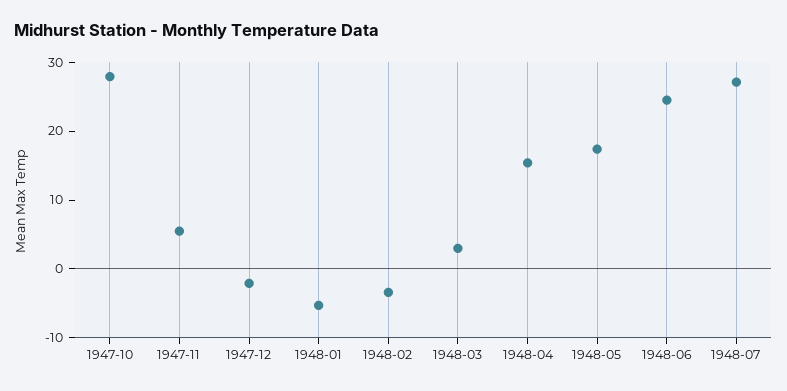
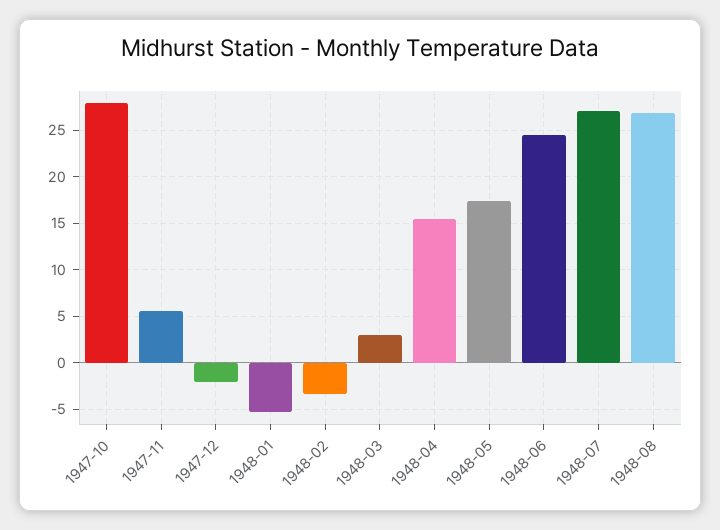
1948-08: none -> 27

